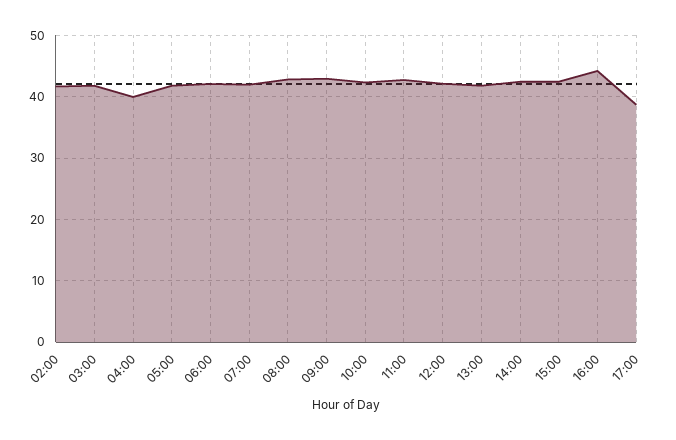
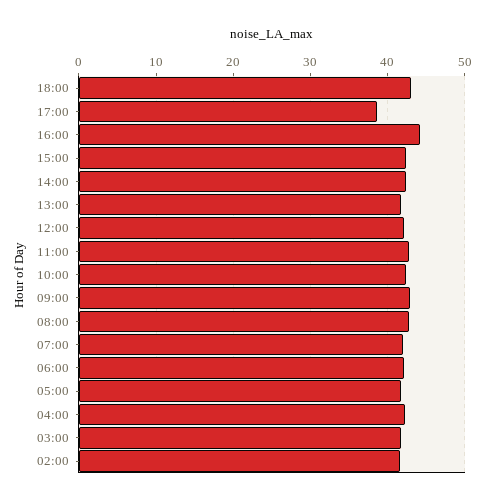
04:00: 40 -> 42
18:00: none -> 43

